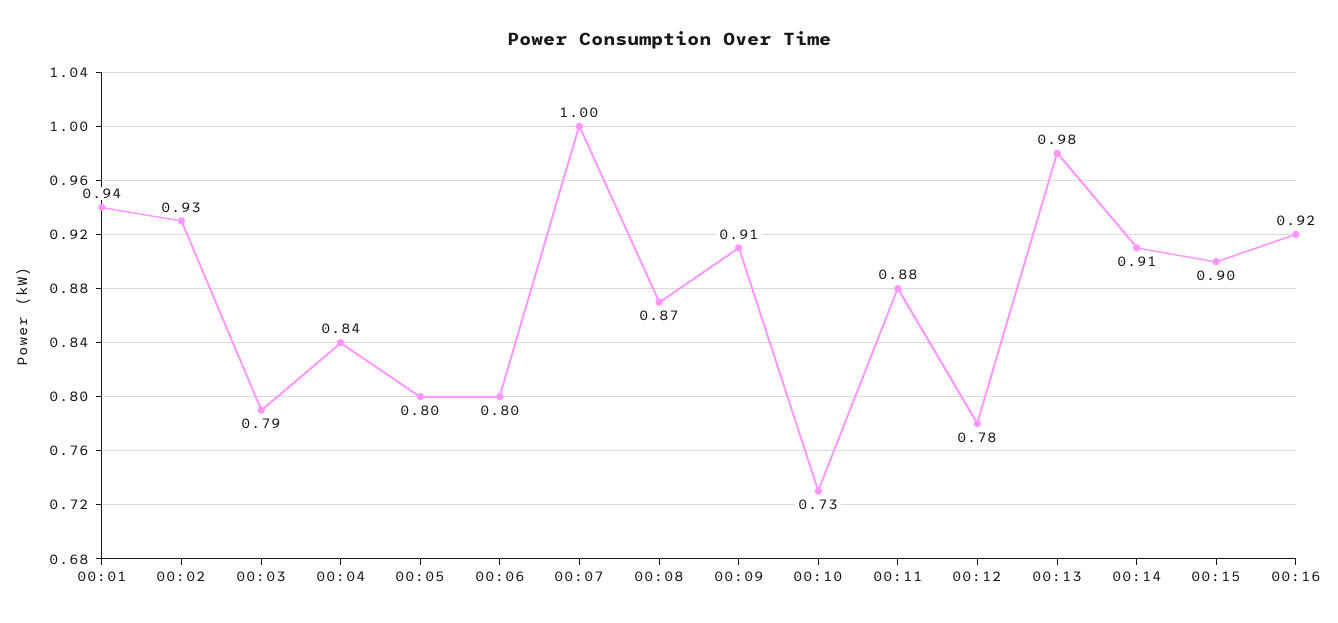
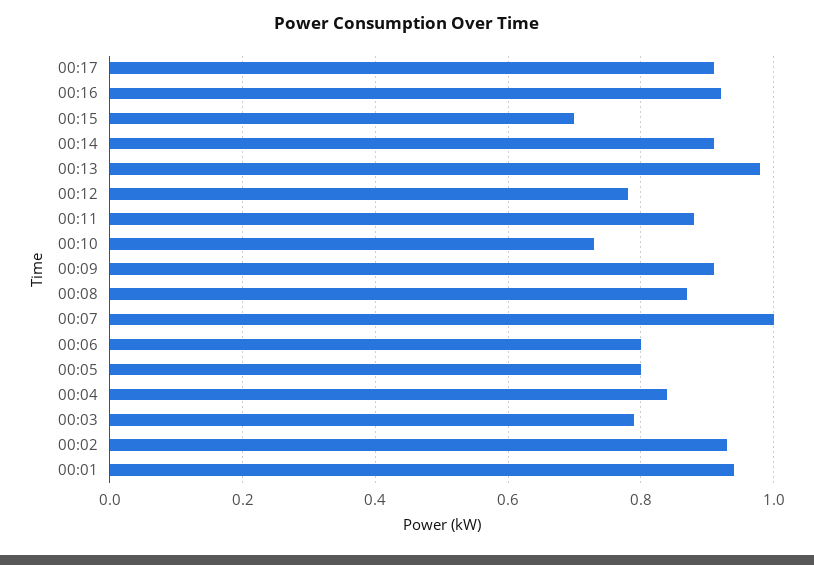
00:15: 0.9 -> 0.7
00:17: none -> 0.9

